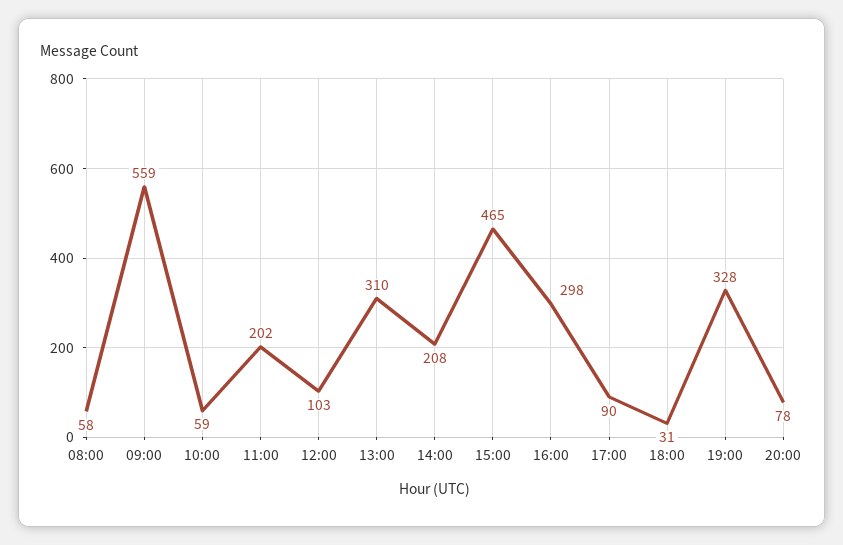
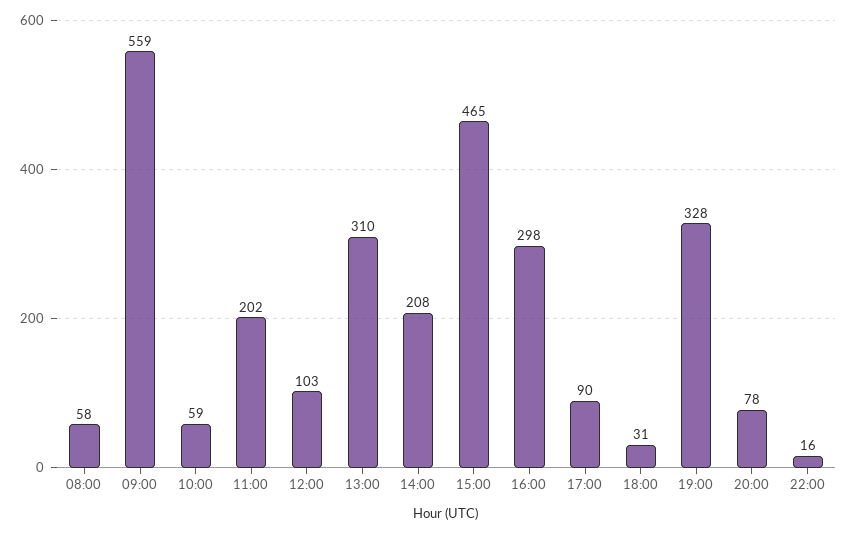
22:00: none -> 16

